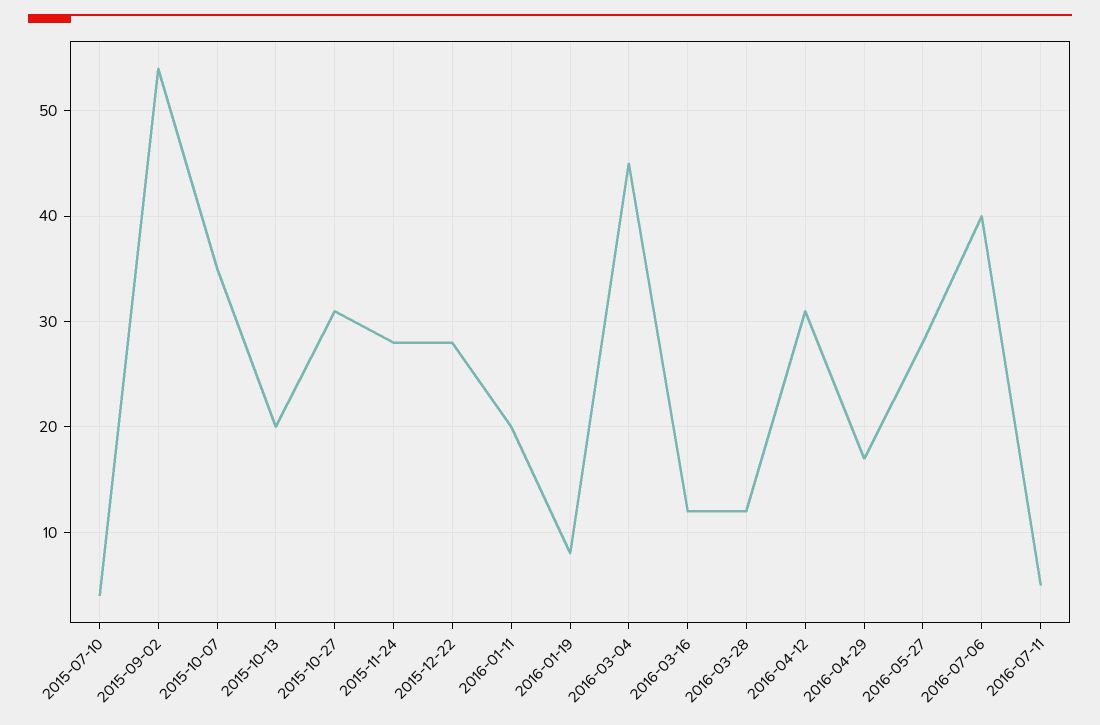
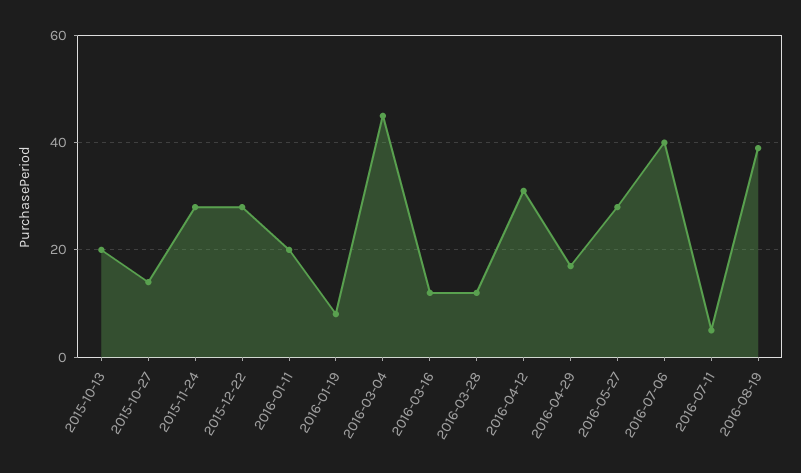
2015-07-10: 4 -> none
2015-09-02: 54 -> none
2015-10-07: 35 -> none
2015-10-27: 31 -> 15
2016-08-19: none -> 40

